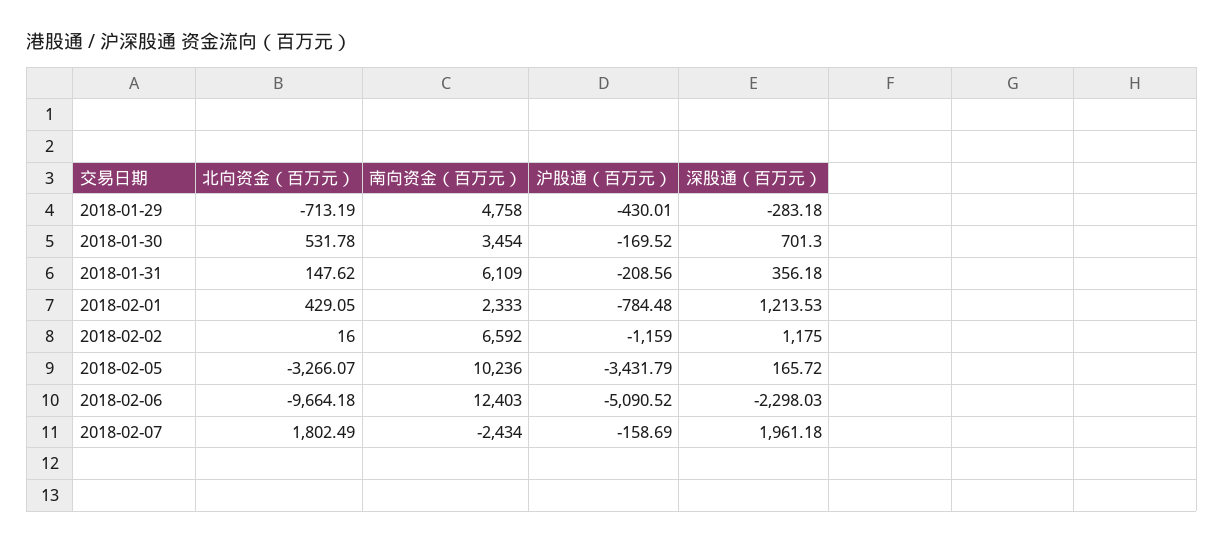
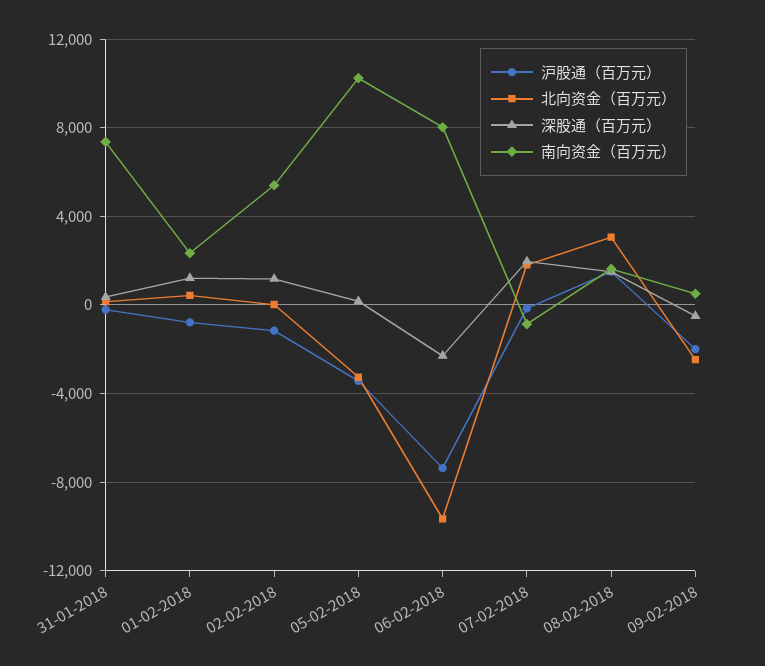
北向资金（百万元）, 2018-01-29: -713.19 -> none
南向资金（百万元）, 2018-01-29: 4758 -> none
沪股通（百万元）, 2018-01-29: -430.01 -> none
深股通（百万元）, 2018-01-29: -283.18 -> none
北向资金（百万元）, 2018-01-30: 531.78 -> none
南向资金（百万元）, 2018-01-30: 3454 -> none
沪股通（百万元）, 2018-01-30: -169.52 -> none
深股通（百万元）, 2018-01-30: 701.3 -> none
南向资金（百万元）, 2018-01-31: 6109 -> 7500
南向资金（百万元）, 2018-02-02: 6592 -> 5500
南向资金（百万元）, 2018-02-06: 12403 -> 8000
沪股通（百万元）, 2018-02-06: -5090.52 -> -7500
南向资金（百万元）, 2018-02-07: -2434 -> -1000
沪股通（百万元）, 08-02-2018: none -> 1500
北向资金（百万元）, 08-02-2018: none -> 3000
深股通（百万元）, 08-02-2018: none -> 1500
南向资金（百万元）, 08-02-2018: none -> 1500
沪股通（百万元）, 09-02-2018: none -> -2000
北向资金（百万元）, 09-02-2018: none -> -2500
深股通（百万元）, 09-02-2018: none -> -500
南向资金（百万元）, 09-02-2018: none -> 500

